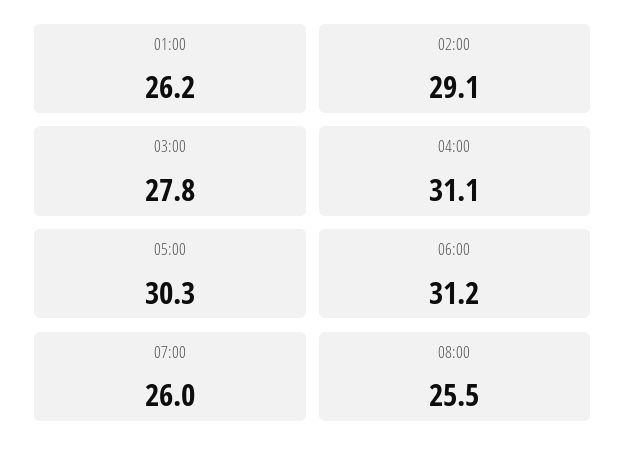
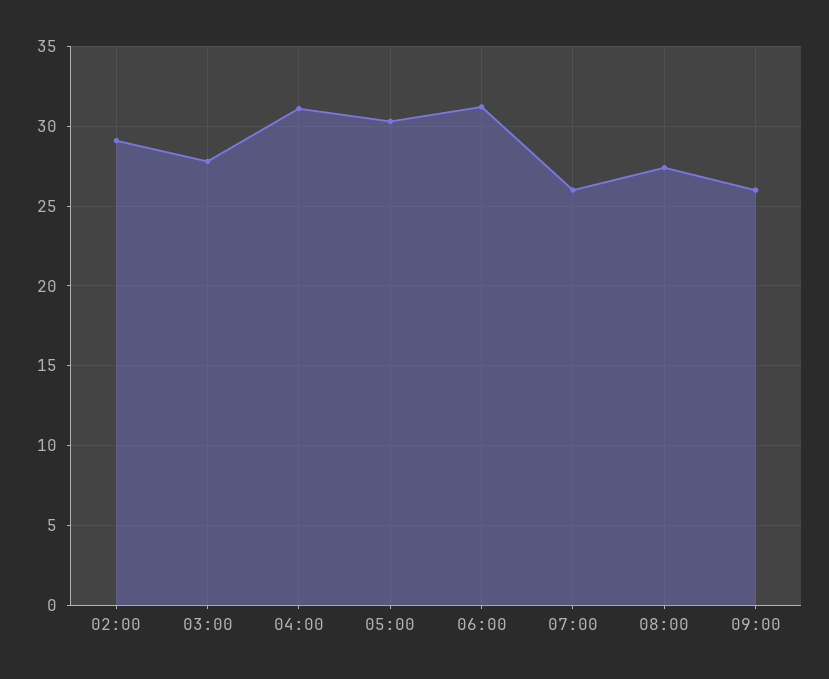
01:00: 26.2 -> none
08:00: 25.5 -> 27.5
09:00: none -> 26

